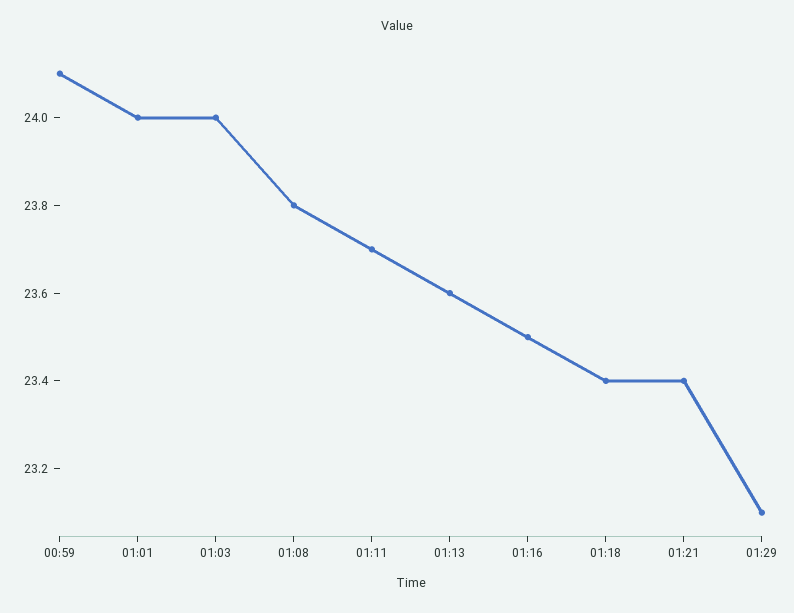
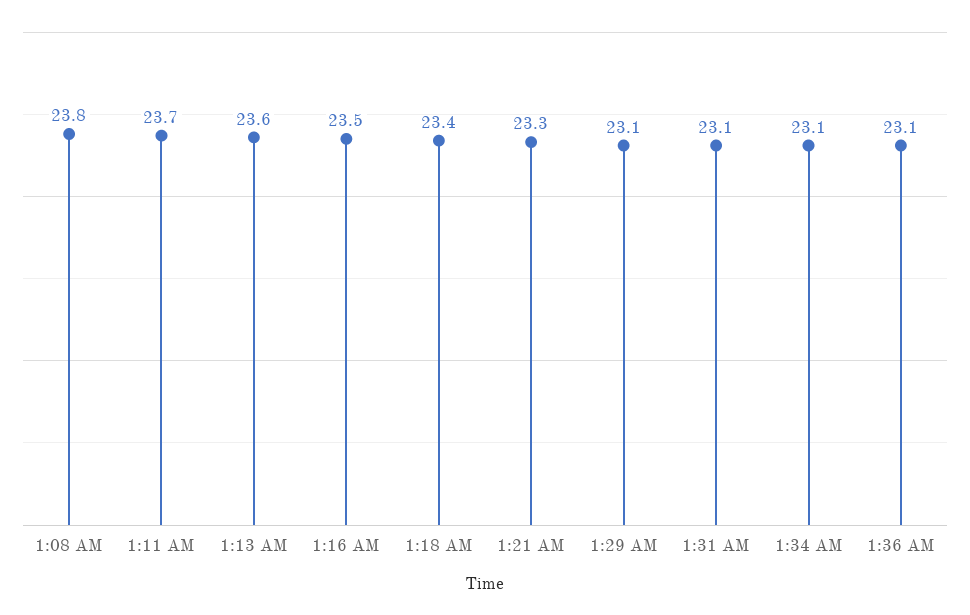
00:59: 24.1 -> none
01:01: 24 -> none
01:03: 24 -> none
01:21: 23.4 -> 23.3
1:31 AM: none -> 23.1
1:34 AM: none -> 23.1
1:36 AM: none -> 23.1

